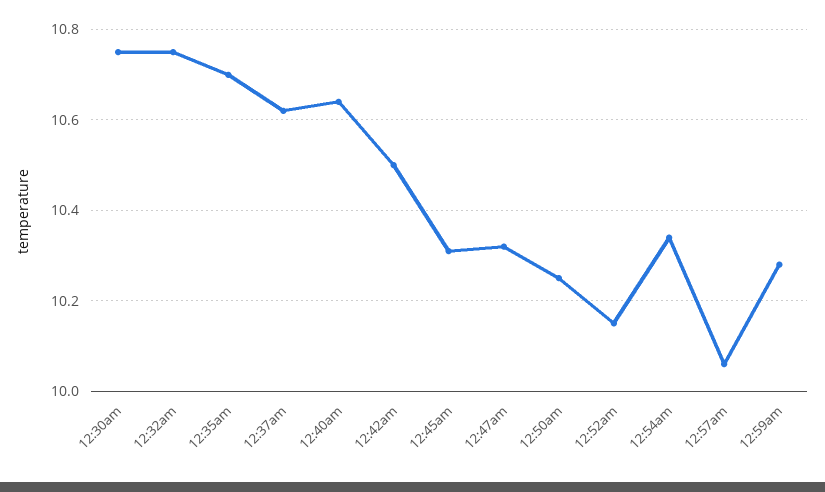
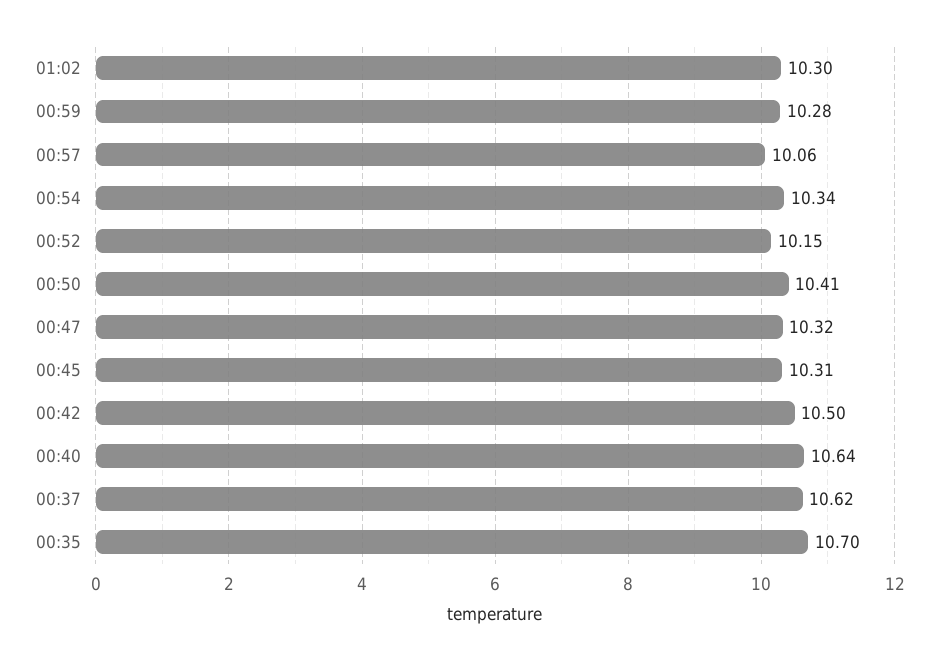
12:30am: 10.75 -> none
12:32am: 10.75 -> none
12:50am: 10.25 -> 10.41
01:02: none -> 10.3

